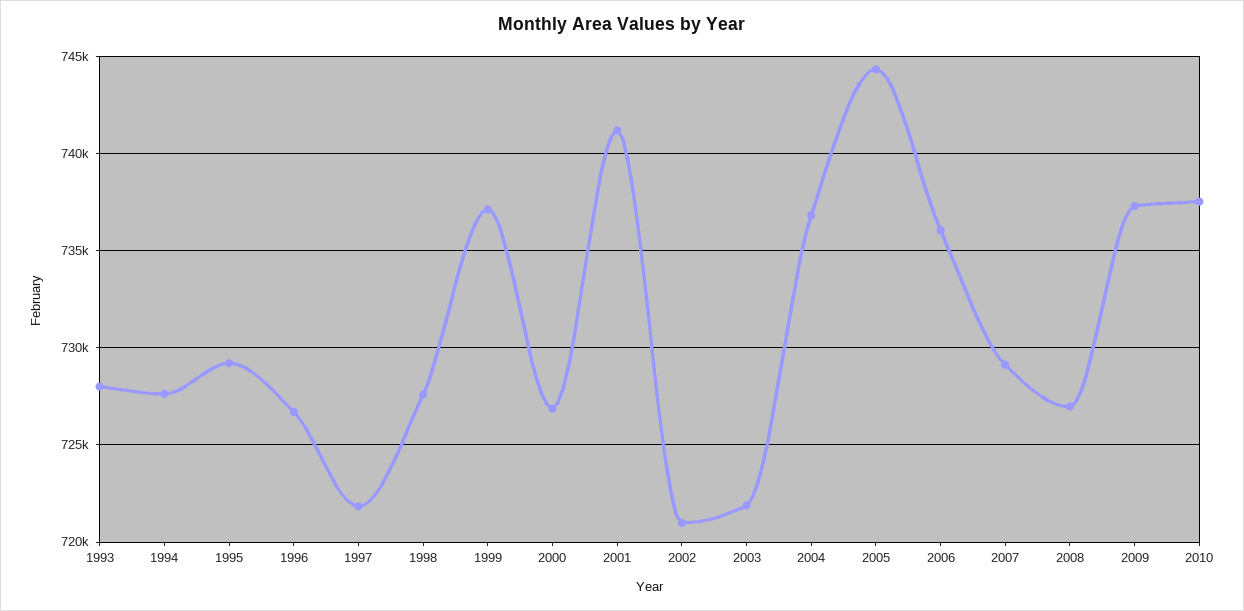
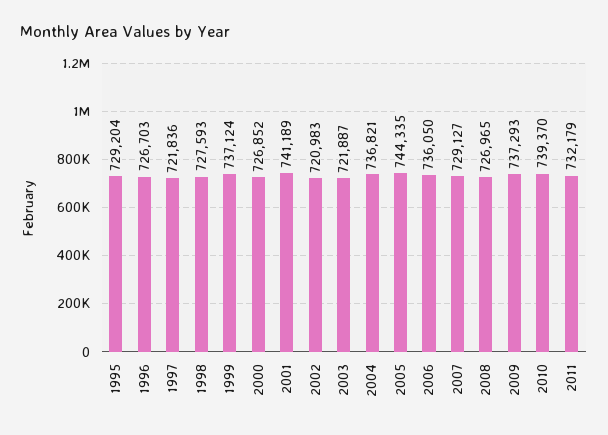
1993: 728000 -> none
1994: 727500 -> none
2010: 737500 -> 739370
2011: none -> 732179

